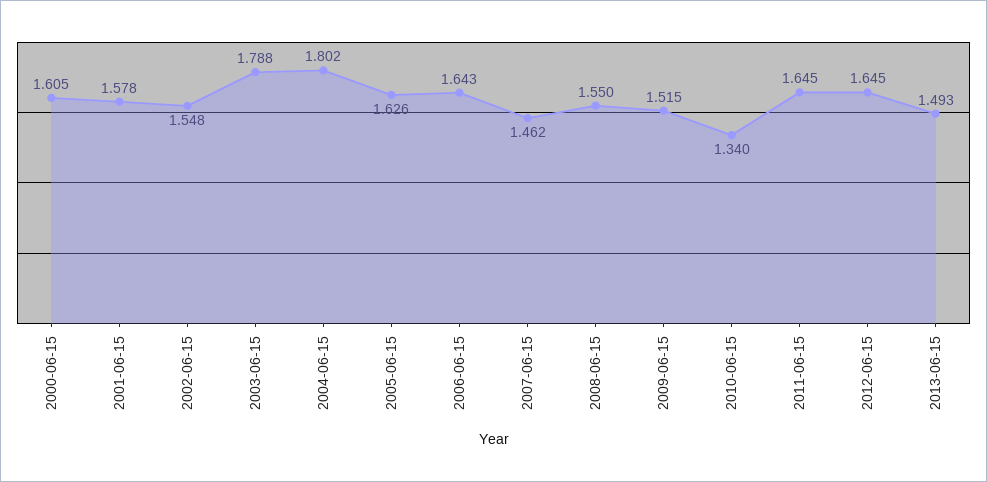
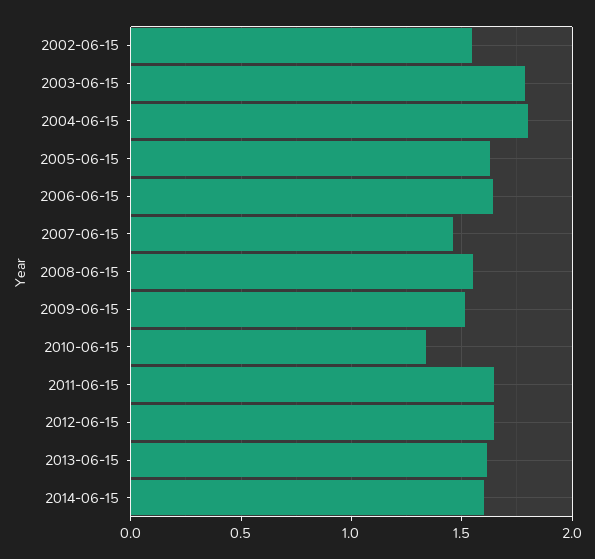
2000-06-15: 1.605 -> none
2001-06-15: 1.578 -> none
2013-06-15: 1.493 -> 1.6
2014-06-15: none -> 1.6

